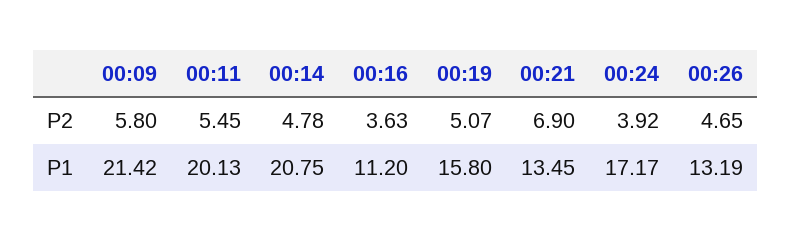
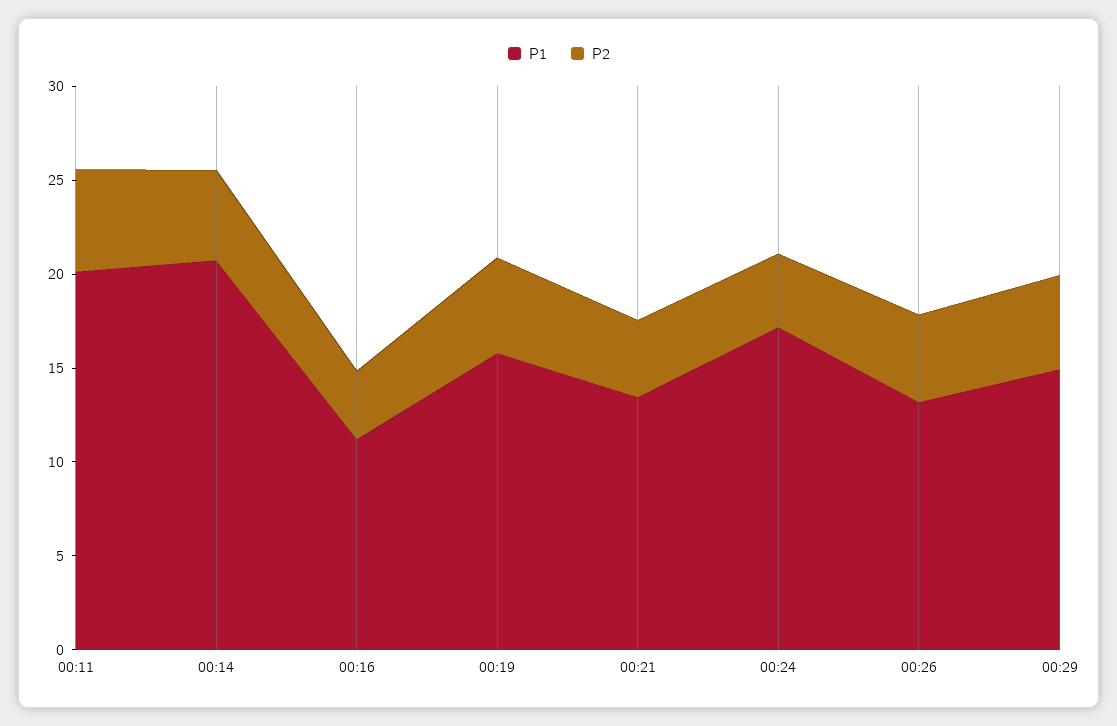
P2, 00:09: 5.8 -> none
P2, 00:21: 6.9 -> 4
P1, 00:09: 21.42 -> none
P1, 00:29: none -> 15
P2, 00:29: none -> 5

